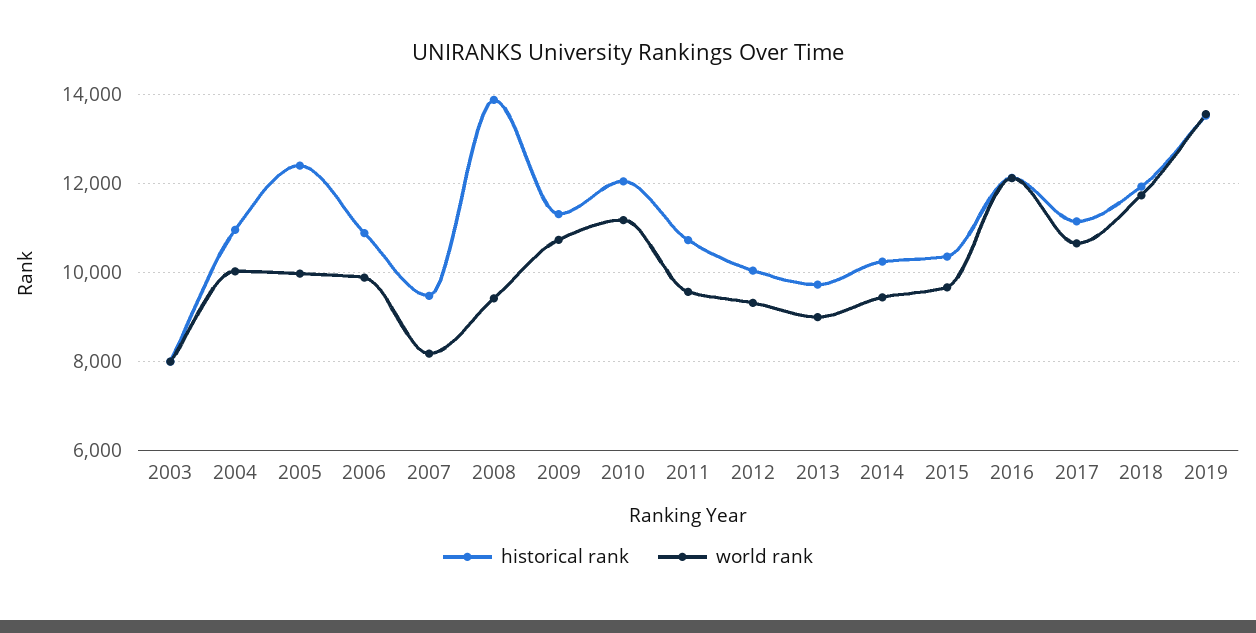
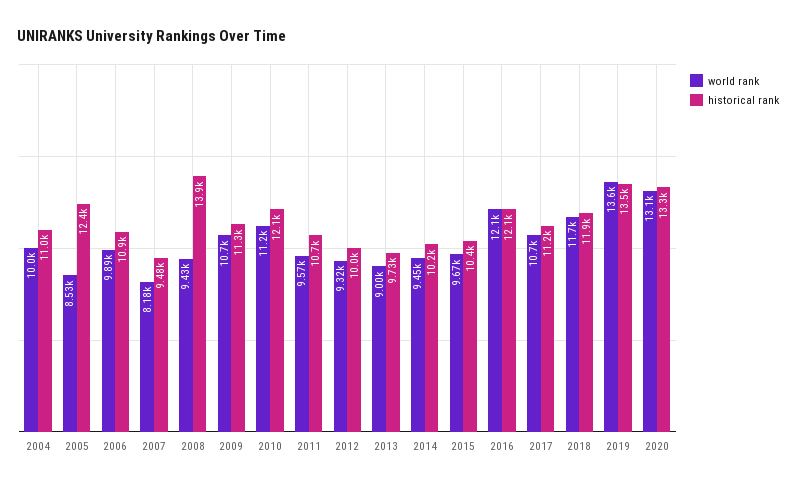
historical rank, 2003: 8000 -> none
world rank, 2003: 8000 -> none
world rank, 2005: 10000 -> 8530
world rank, 2020: none -> 13100
historical rank, 2020: none -> 13300

